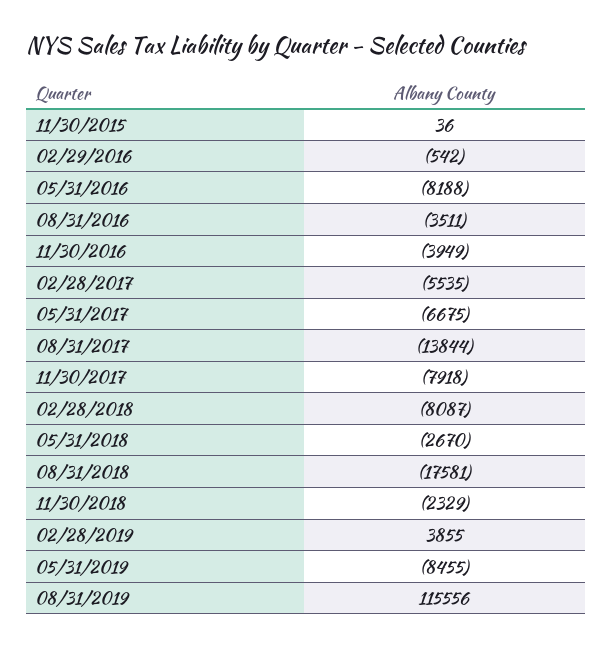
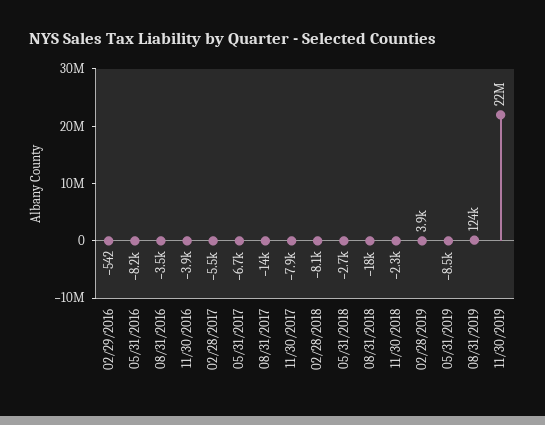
11/30/2015: 36 -> none
08/31/2019: 115556 -> 124000
11/30/2019: none -> 22000000

